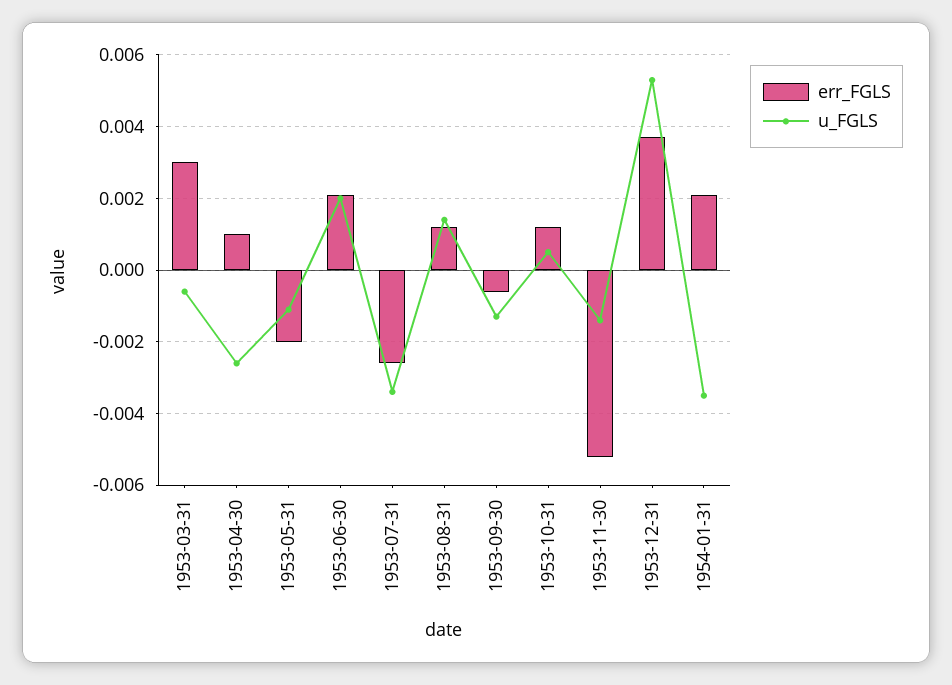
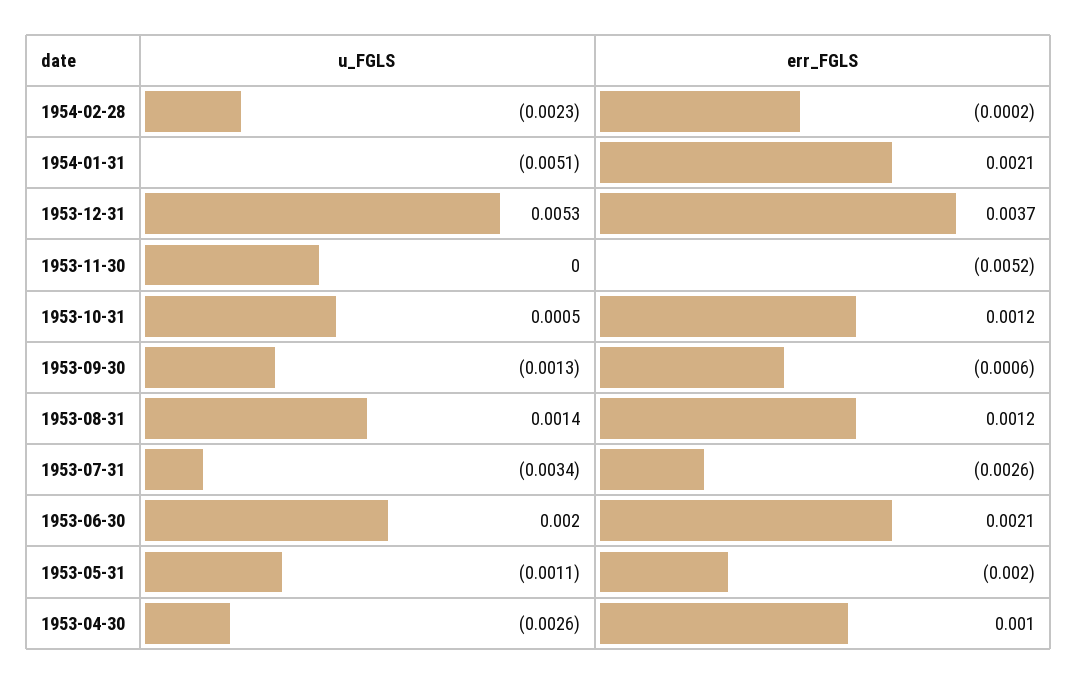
err_FGLS, 1953-03-31: 0.003 -> none
u_FGLS, 1953-03-31: -0.0005 -> none
u_FGLS, 1953-11-30: -0.0015 -> 0
u_FGLS, 1954-01-31: -0.0035 -> -0.0051
u_FGLS, 1954-02-28: none -> -0.0023
err_FGLS, 1954-02-28: none -> -0.0002

